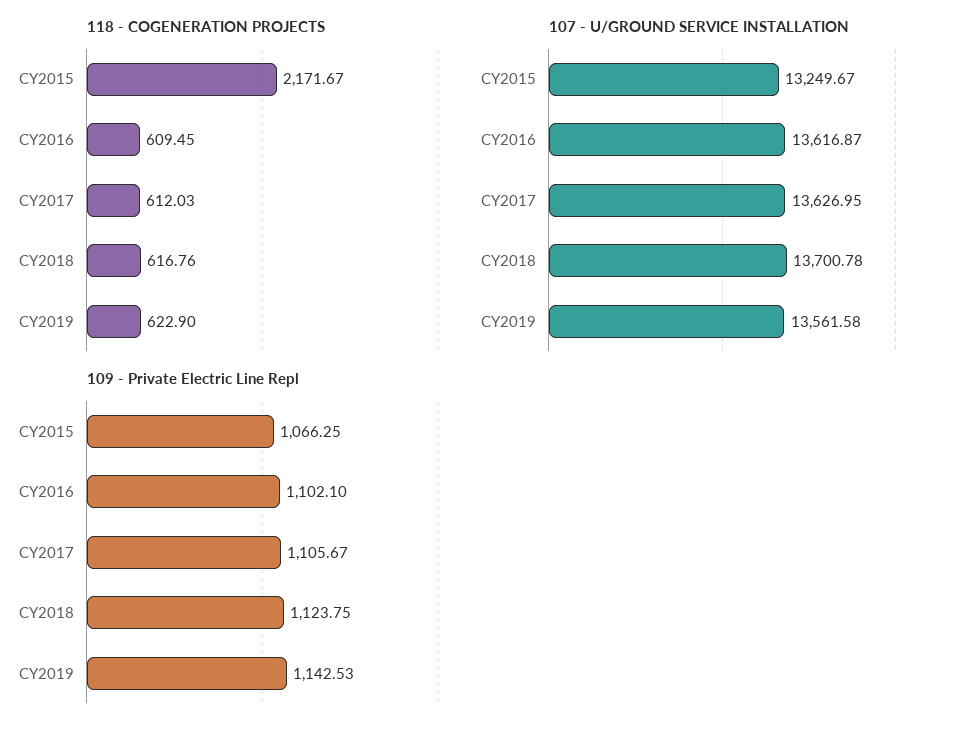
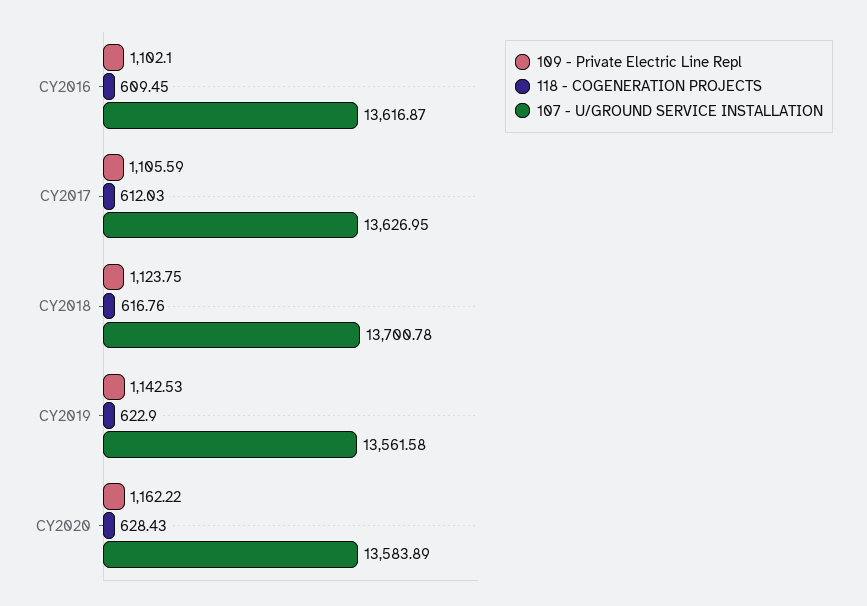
118 - COGENERATION PROJECTS, CY2015: 2171.67 -> none
107 - U/GROUND SERVICE INSTALLATION, CY2015: 13249.67 -> none
109 - Private Electric Line Repl, CY2015: 1066.25 -> none
109 - Private Electric Line Repl, CY2017: 1105.67 -> 1105.59
109 - Private Electric Line Repl, CY2020: none -> 1162.22
118 - COGENERATION PROJECTS, CY2020: none -> 628.43
107 - U/GROUND SERVICE INSTALLATION, CY2020: none -> 13583.89

